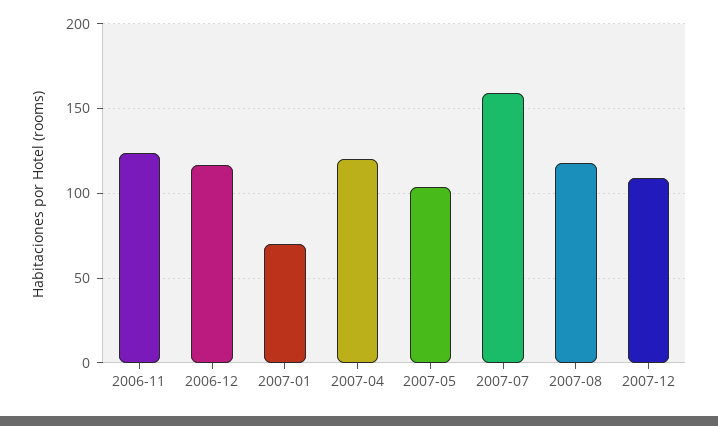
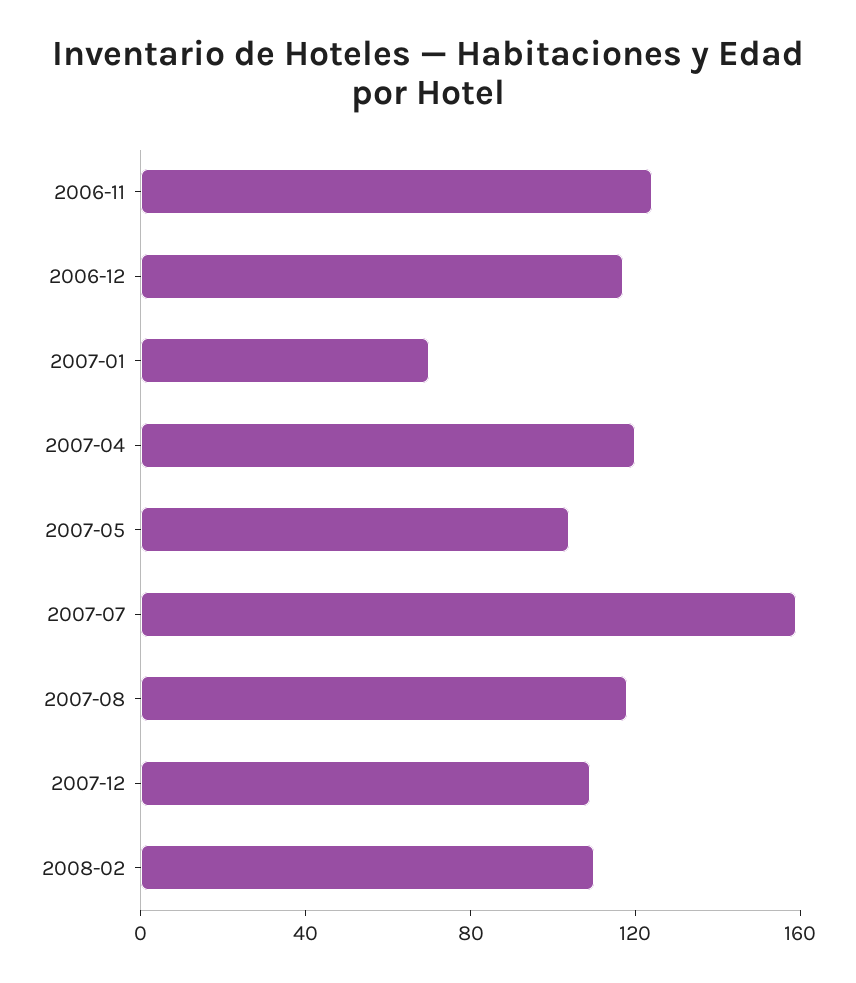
2008-02: none -> 110

